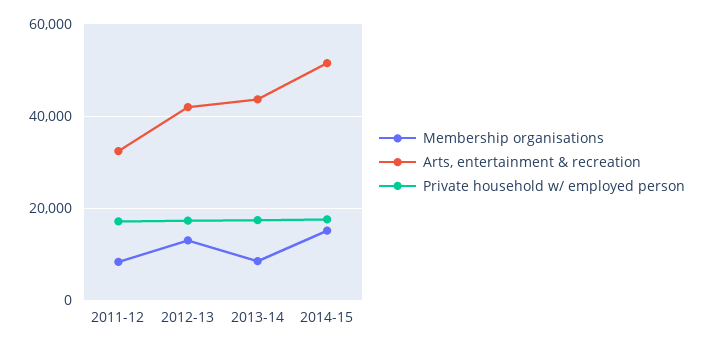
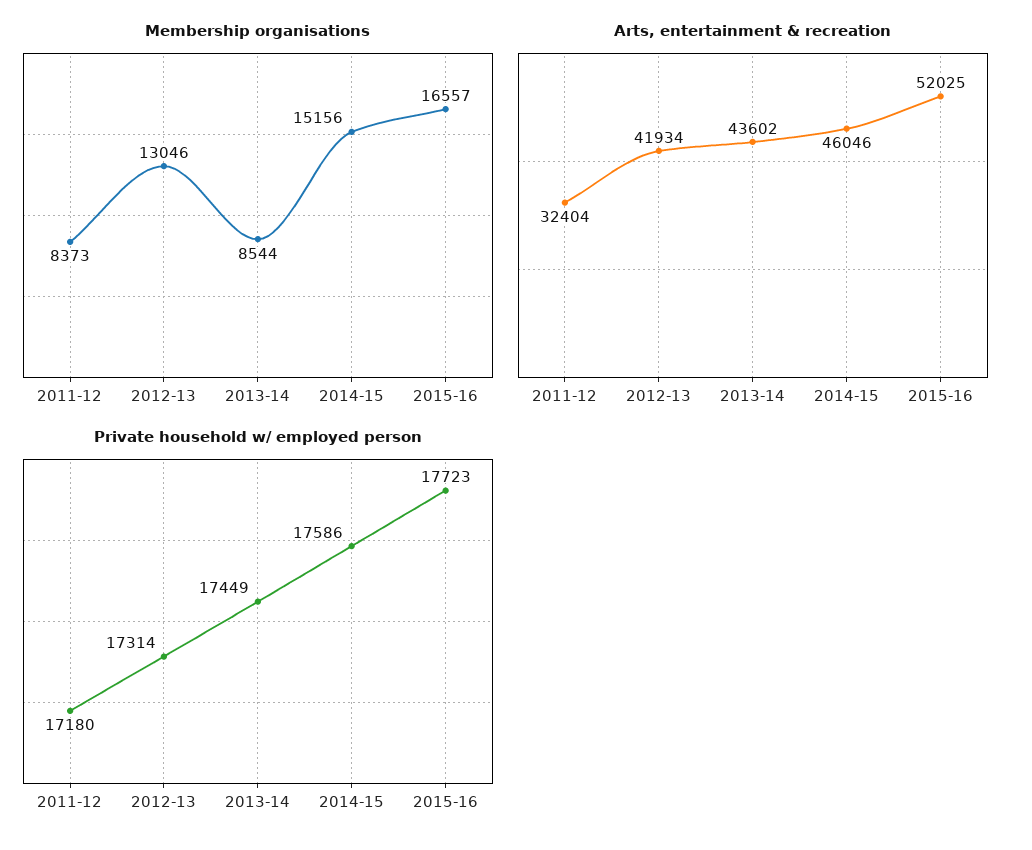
Arts, entertainment & recreation, 2014-15: 52000 -> 46046
Membership organisations, 2015-16: none -> 16557
Arts, entertainment & recreation, 2015-16: none -> 52025
Private household w/ employed person, 2015-16: none -> 17723

